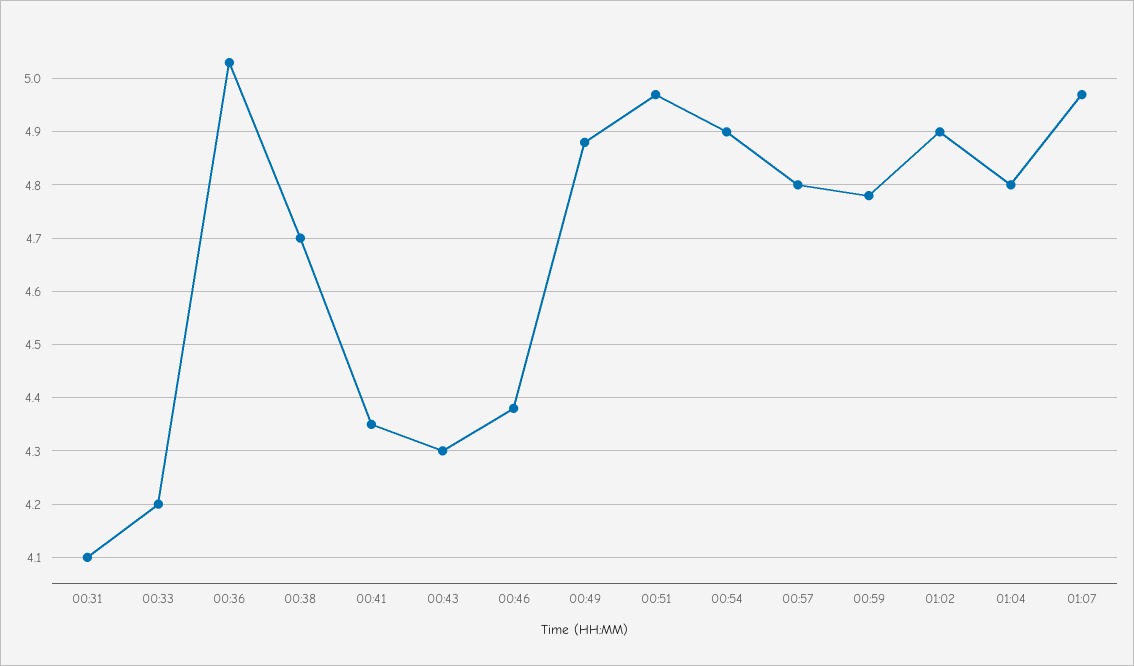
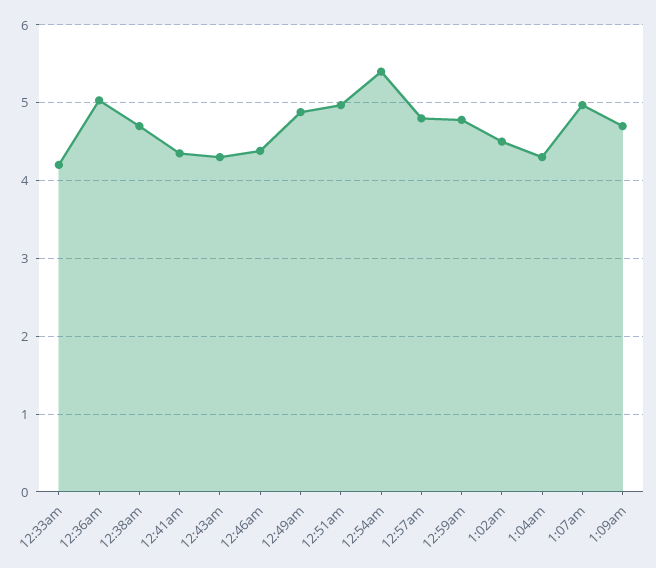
00:31: 4.1 -> none
00:54: 4.9 -> 5.4
01:02: 4.9 -> 4.5
01:04: 4.8 -> 4.3
1:09am: none -> 4.7

